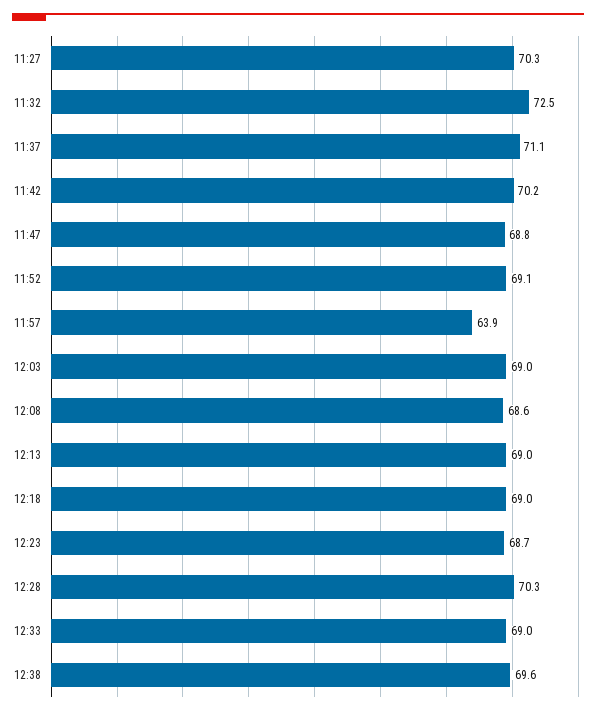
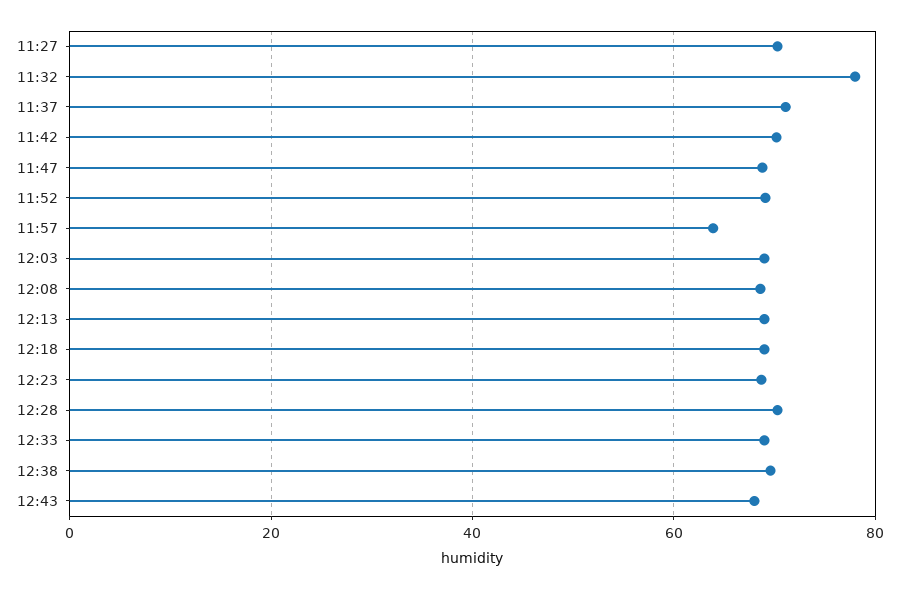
11:32: 72.5 -> 78
12:43: none -> 68

